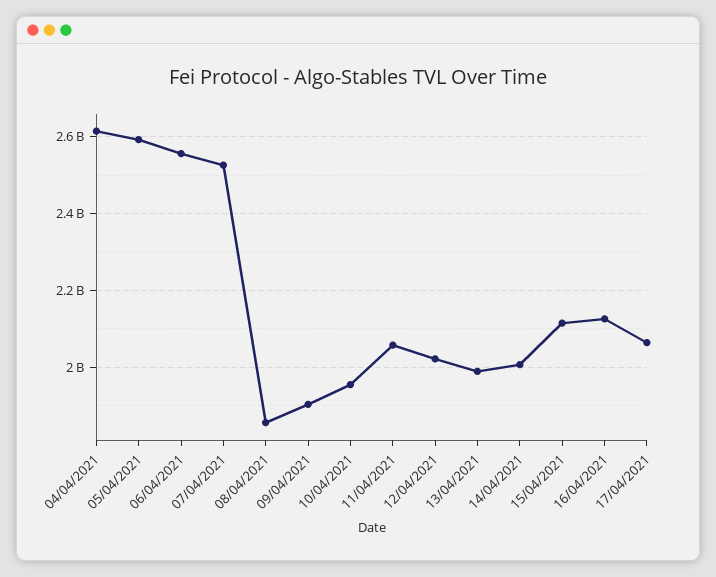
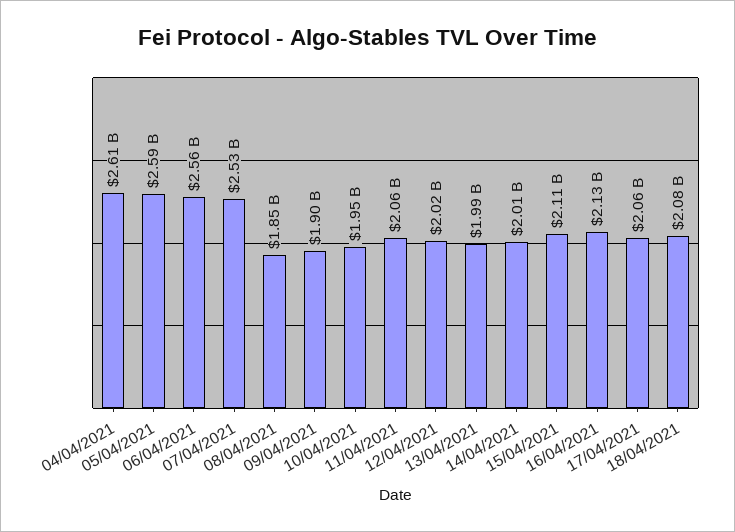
18/04/2021: none -> 2080000000

